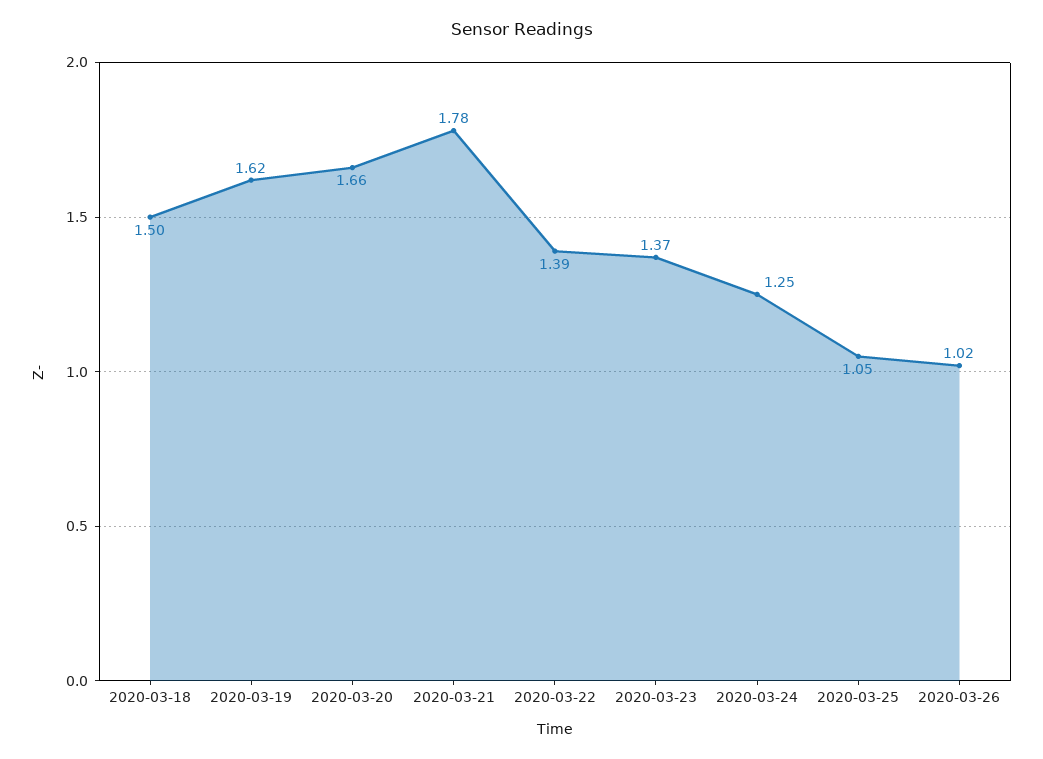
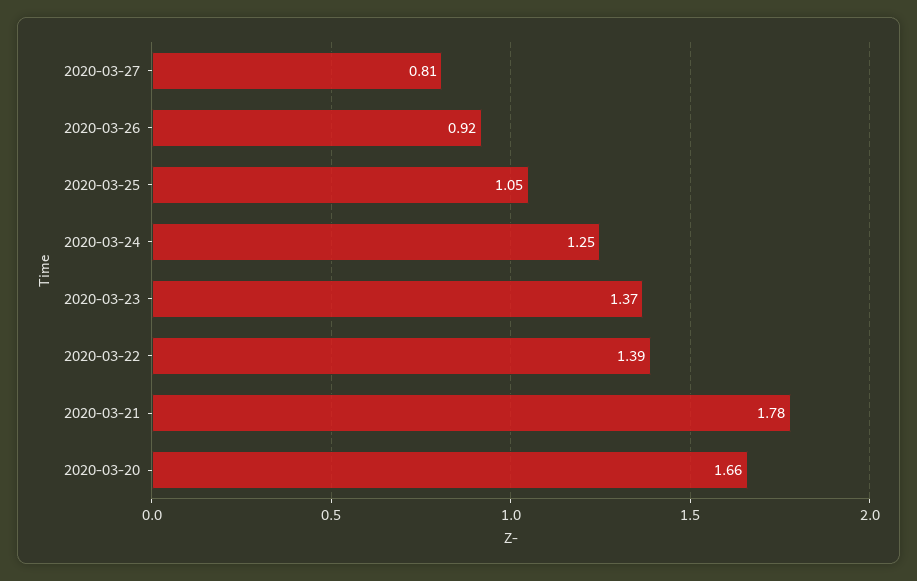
2020-03-18: 1.5 -> none
2020-03-19: 1.62 -> none
2020-03-26: 1.02 -> 0.92
2020-03-27: none -> 0.81

